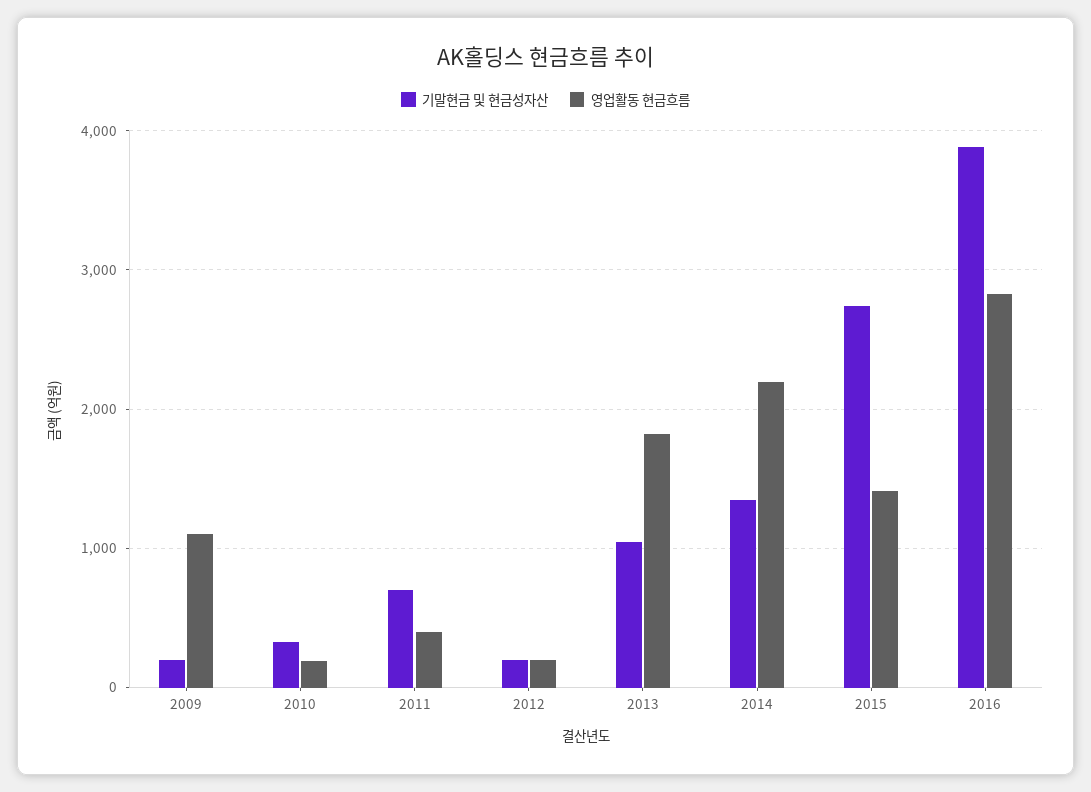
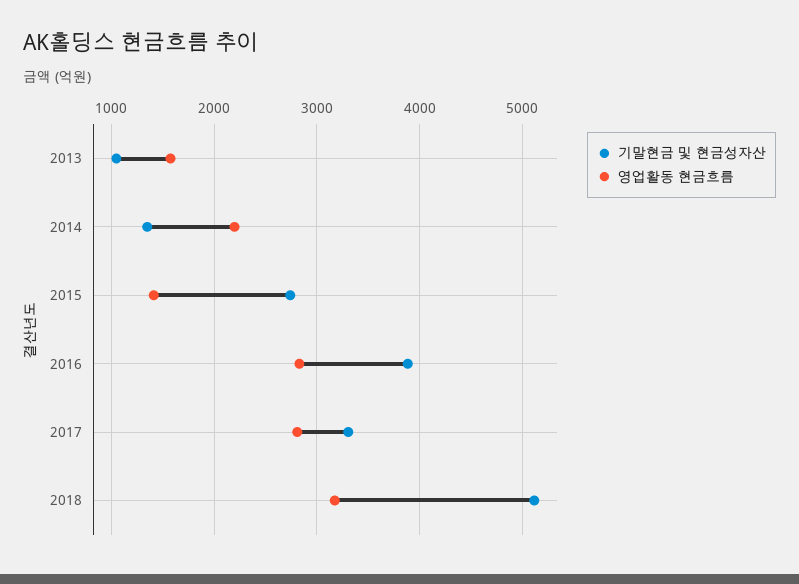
기말현금 및 현금성자산, 2009: 200 -> none
영업활동 현금흐름, 2009: 1100 -> none
기말현금 및 현금성자산, 2010: 300 -> none
영업활동 현금흐름, 2010: 200 -> none
기말현금 및 현금성자산, 2011: 700 -> none
영업활동 현금흐름, 2011: 400 -> none
기말현금 및 현금성자산, 2012: 200 -> none
영업활동 현금흐름, 2012: 200 -> none
영업활동 현금흐름, 2013: 1800 -> 1600
기말현금 및 현금성자산, 2017: none -> 3300
영업활동 현금흐름, 2017: none -> 2800
기말현금 및 현금성자산, 2018: none -> 5100
영업활동 현금흐름, 2018: none -> 3200

